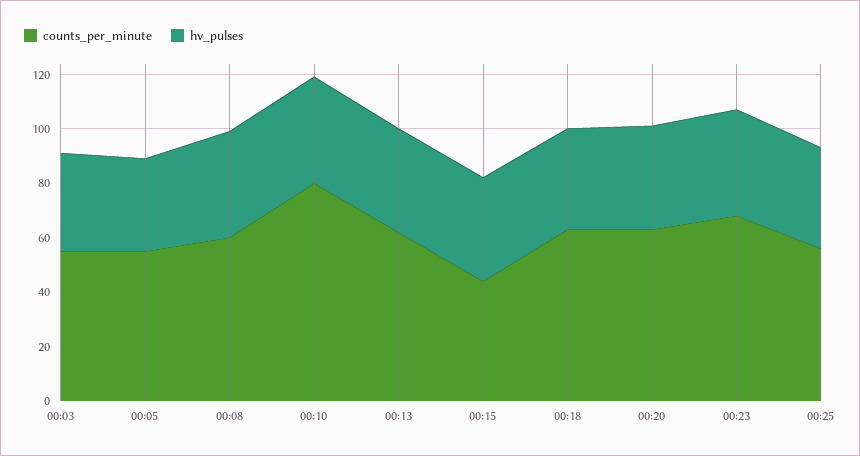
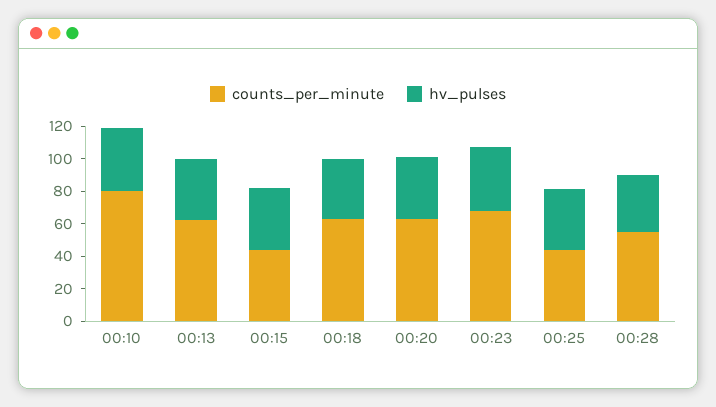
counts_per_minute, 00:03: 55 -> none
hv_pulses, 00:03: 35 -> none
counts_per_minute, 00:05: 55 -> none
hv_pulses, 00:05: 35 -> none
counts_per_minute, 00:08: 60 -> none
hv_pulses, 00:08: 40 -> none
counts_per_minute, 00:25: 55 -> 45
counts_per_minute, 00:28: none -> 55
hv_pulses, 00:28: none -> 35

